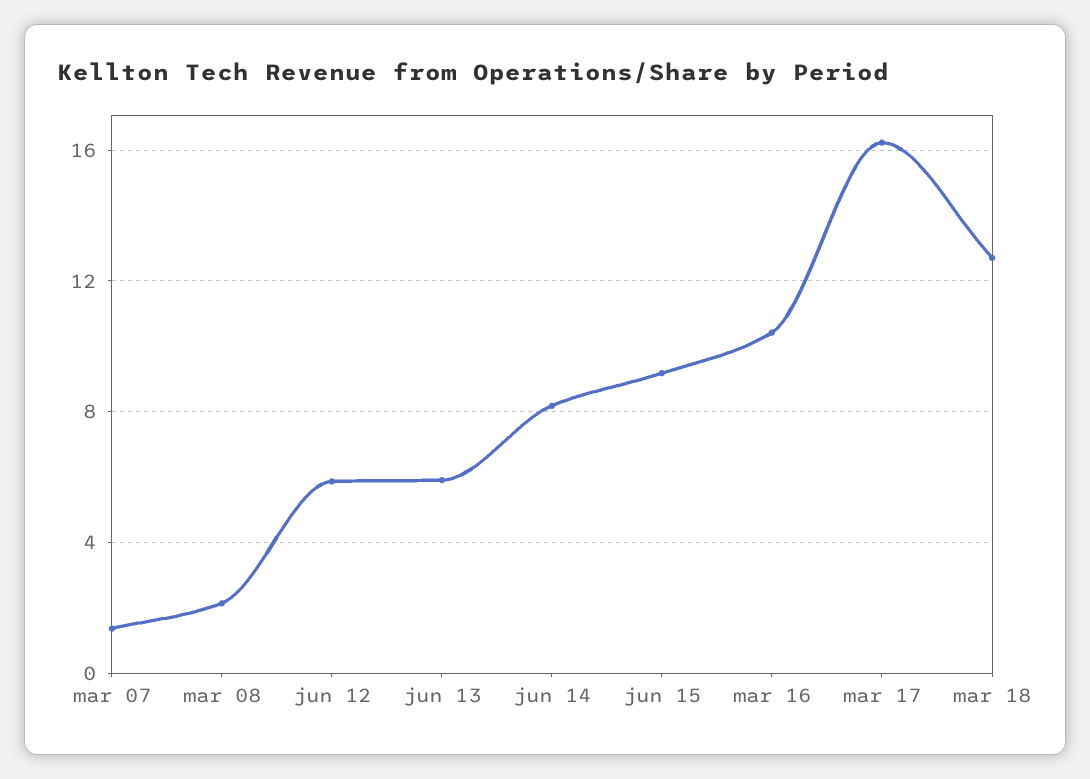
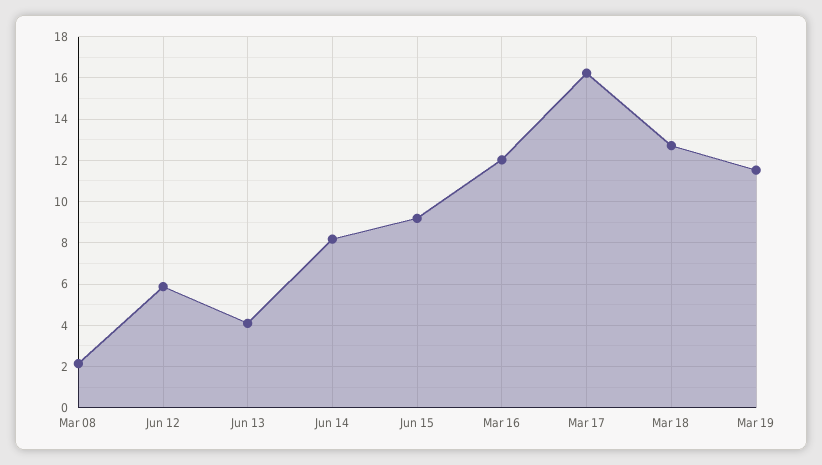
mar 07: 1.5 -> none
jun 13: 6 -> 4
mar 16: 10.5 -> 12
Mar 19: none -> 11.5

